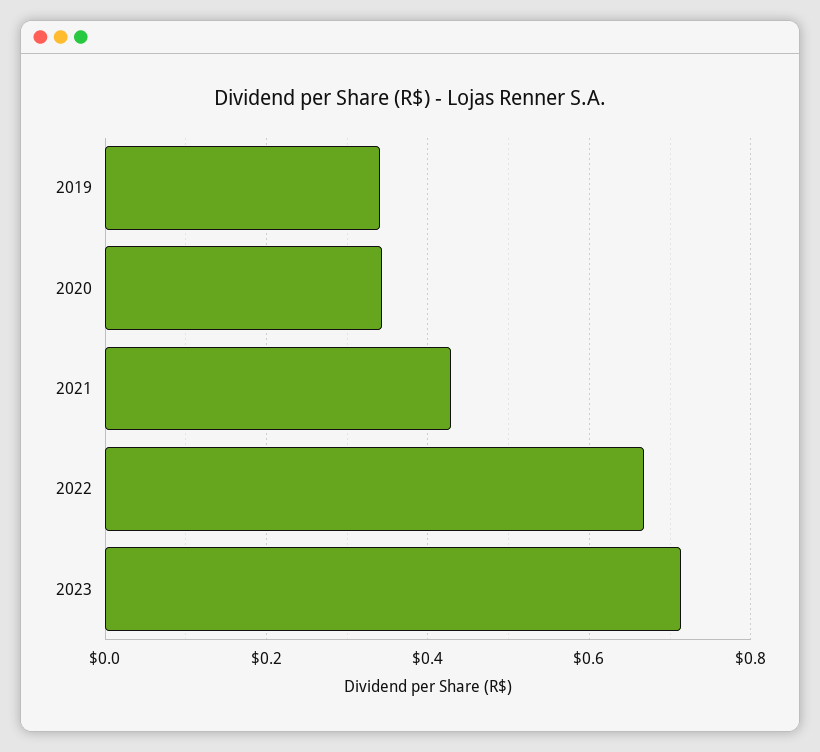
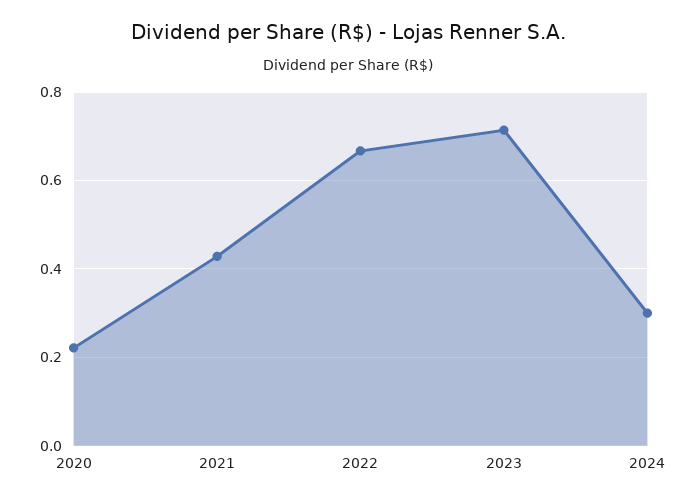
2019: 0.34 -> none
2020: 0.34 -> 0.22
2024: none -> 0.3

